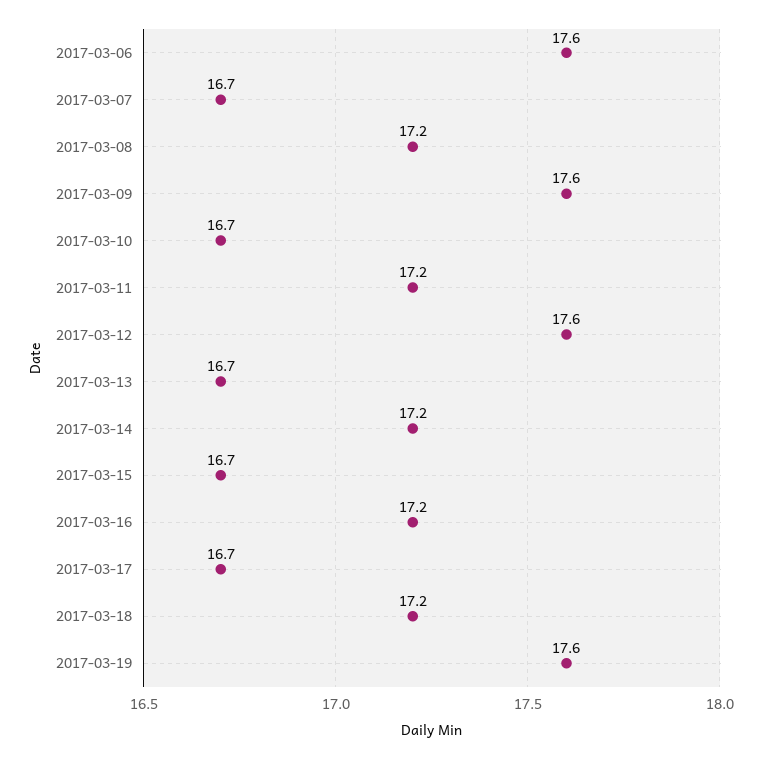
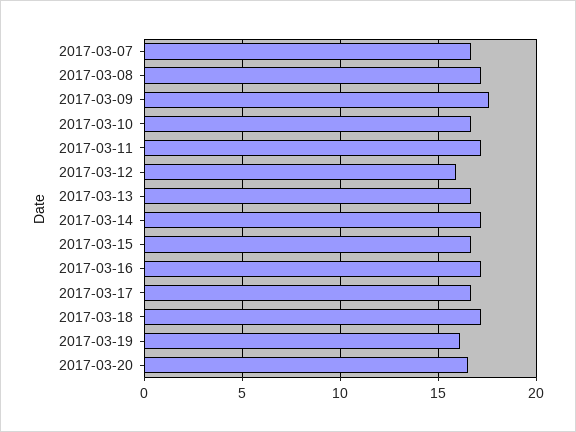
2017-03-06: 17.6 -> none
2017-03-12: 17.6 -> 16
2017-03-19: 17.6 -> 16
2017-03-20: none -> 16.5

